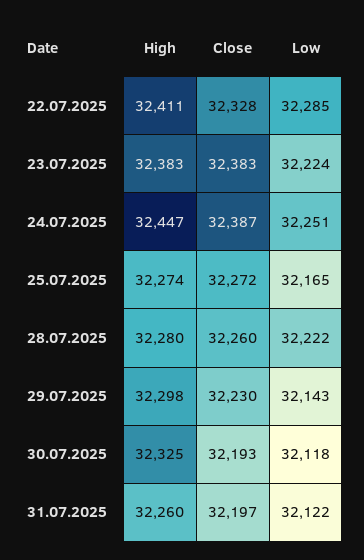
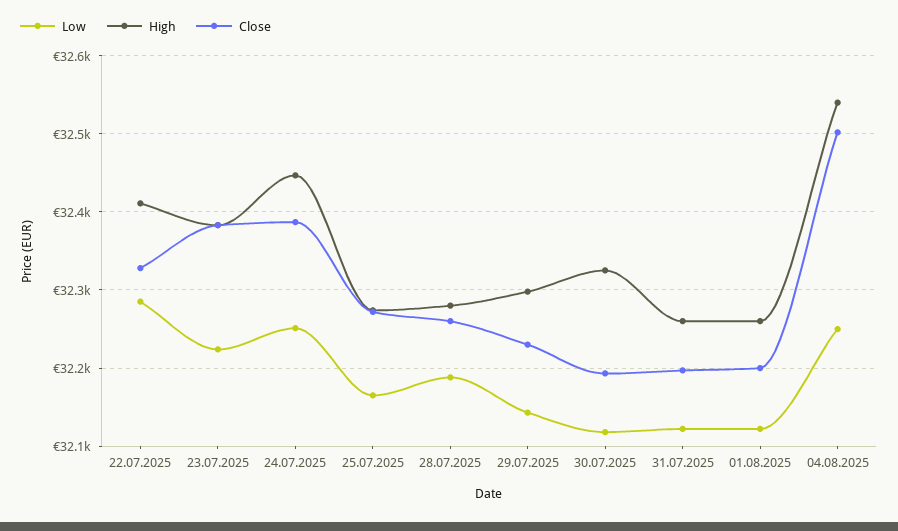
Low, 28.07.2025: 32222 -> 32190
Low, 01.08.2025: none -> 32120
High, 01.08.2025: none -> 32260
Close, 01.08.2025: none -> 32200
Low, 04.08.2025: none -> 32250
High, 04.08.2025: none -> 32540
Close, 04.08.2025: none -> 32500

